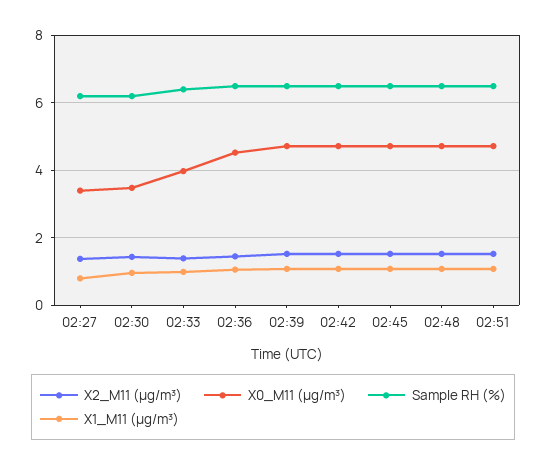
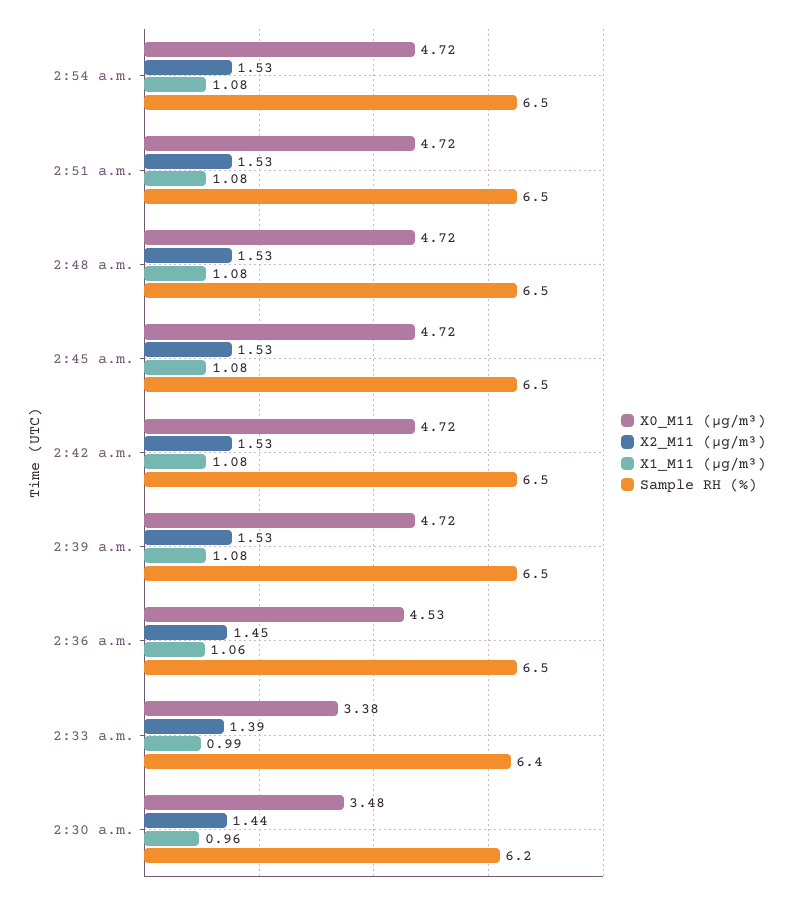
X2_M11 (μg/m³), 02:27: 1.4 -> none
X0_M11 (μg/m³), 02:27: 3.4 -> none
Sample RH (%), 02:27: 6.2 -> none
X1_M11 (μg/m³), 02:27: 0.8 -> none
X0_M11 (μg/m³), 02:33: 4 -> 3.38
X0_M11 (μg/m³), 2:54 a.m.: none -> 4.72
X2_M11 (μg/m³), 2:54 a.m.: none -> 1.53
X1_M11 (μg/m³), 2:54 a.m.: none -> 1.08
Sample RH (%), 2:54 a.m.: none -> 6.5

